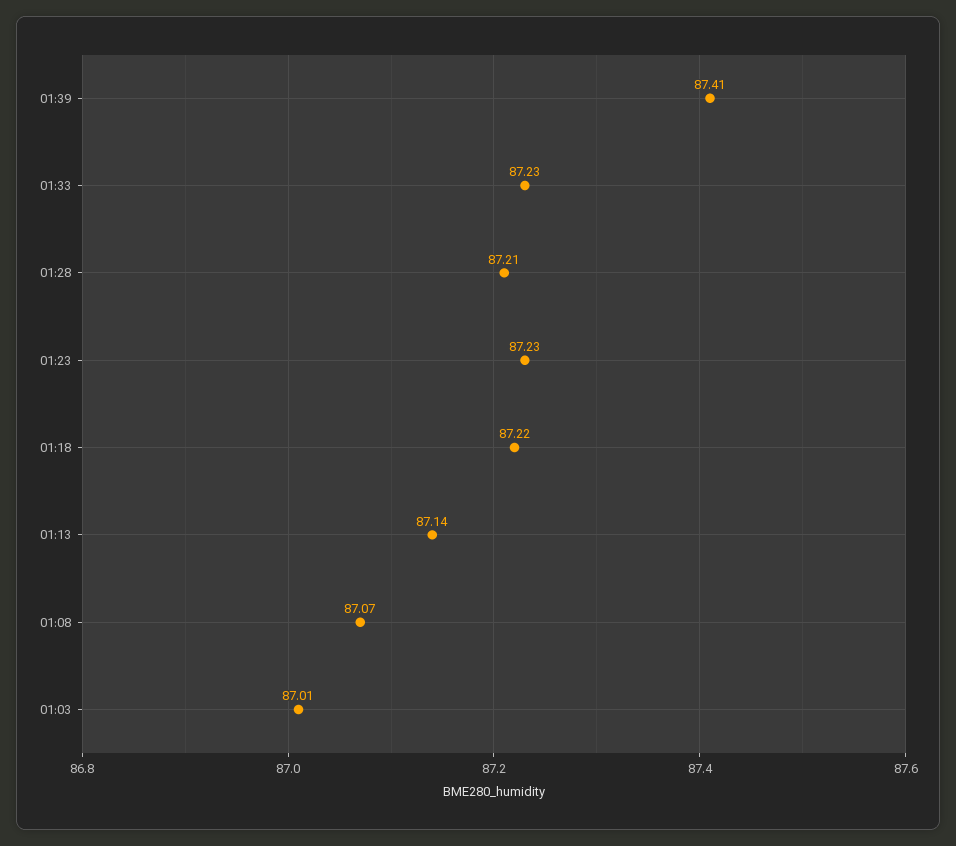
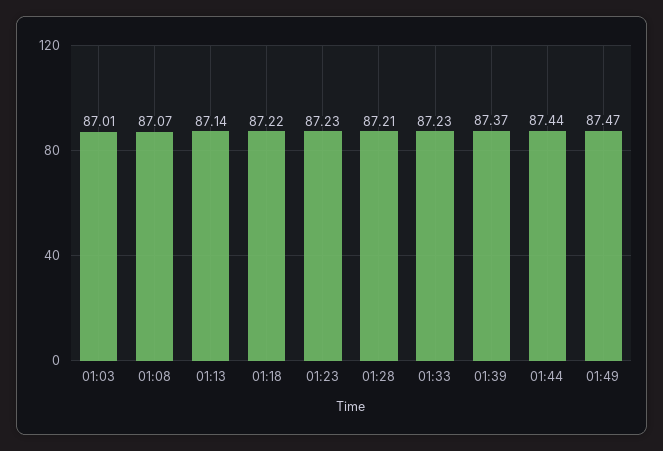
01:39: 87.41 -> 87.37
01:44: none -> 87.44
01:49: none -> 87.47

